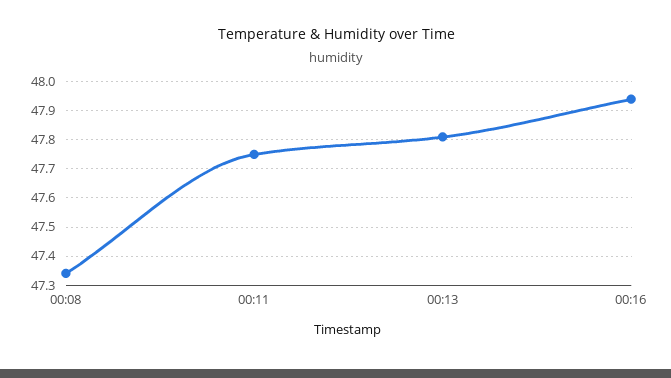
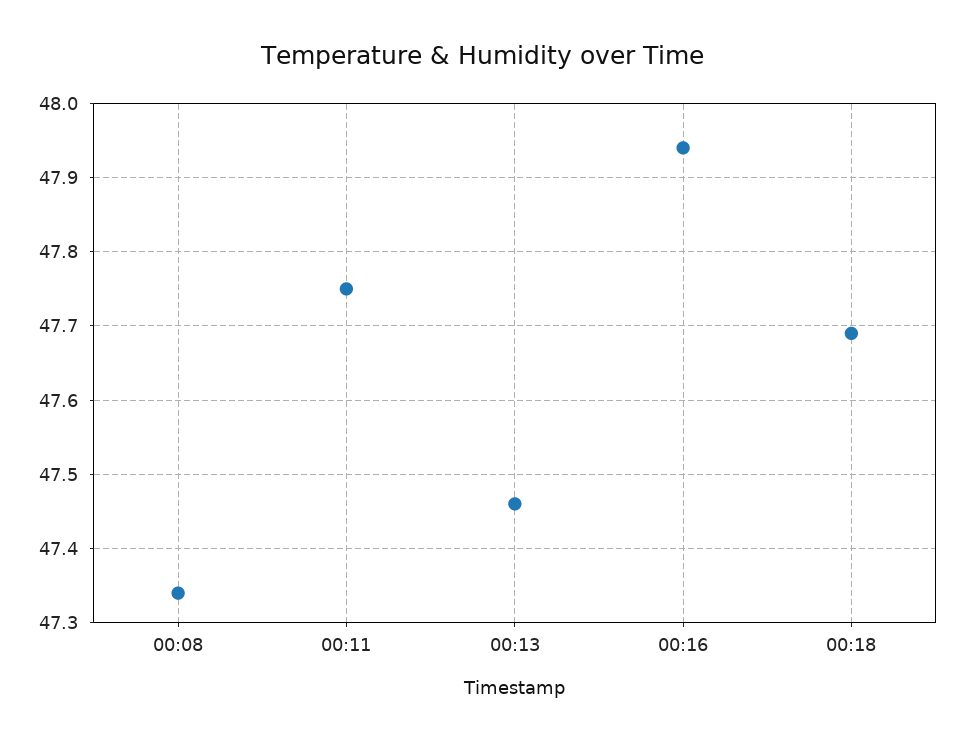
00:13: 47.8 -> 47.46
00:18: none -> 47.69

